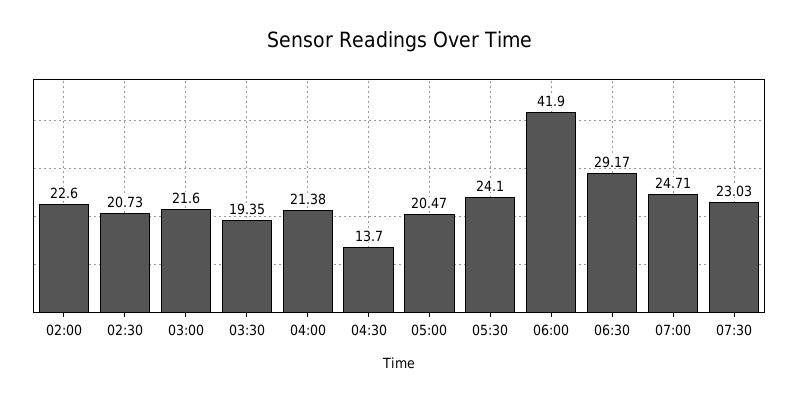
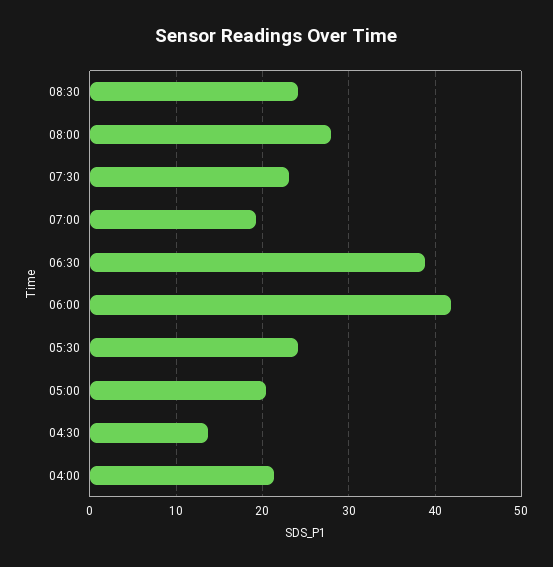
02:00: 22.6 -> none
02:30: 20.73 -> none
03:00: 21.6 -> none
03:30: 19.35 -> none
06:30: 29.17 -> 39
07:00: 24.71 -> 19
08:30: none -> 24
08:00: none -> 28

